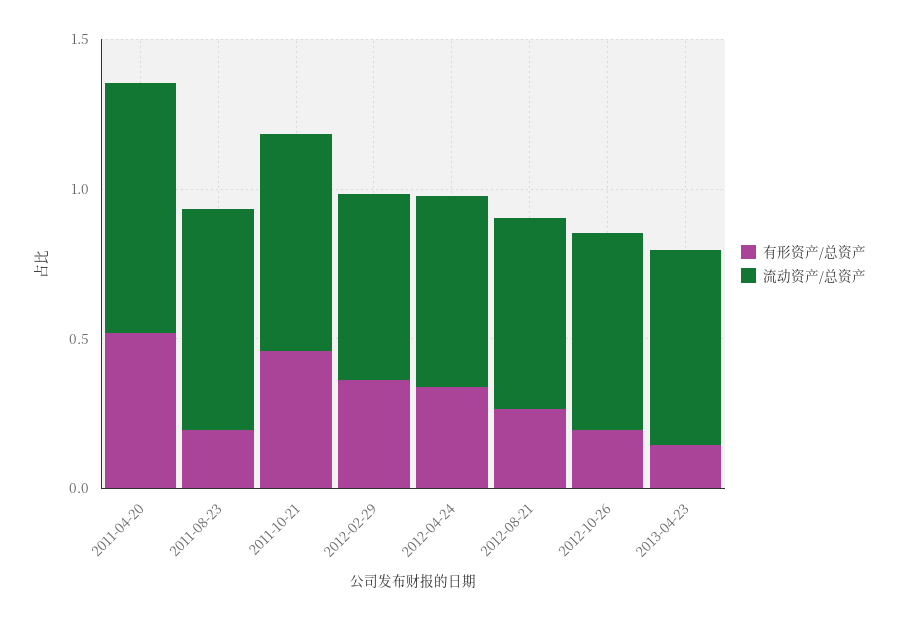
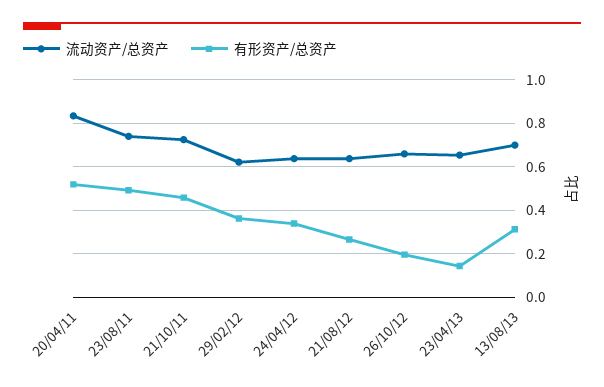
有形资产/总资产, 2011-08-23: 0.2 -> 0.5
流动资产/总资产, 13/08/13: none -> 0.7
有形资产/总资产, 13/08/13: none -> 0.3

